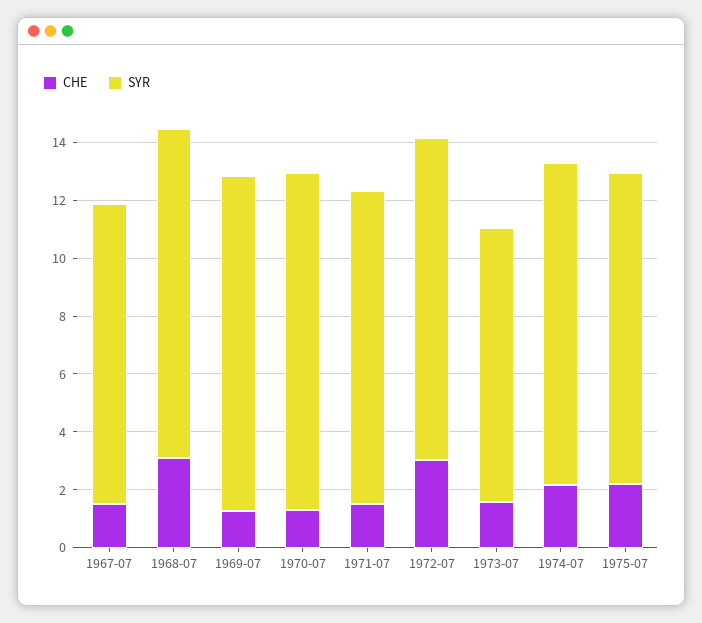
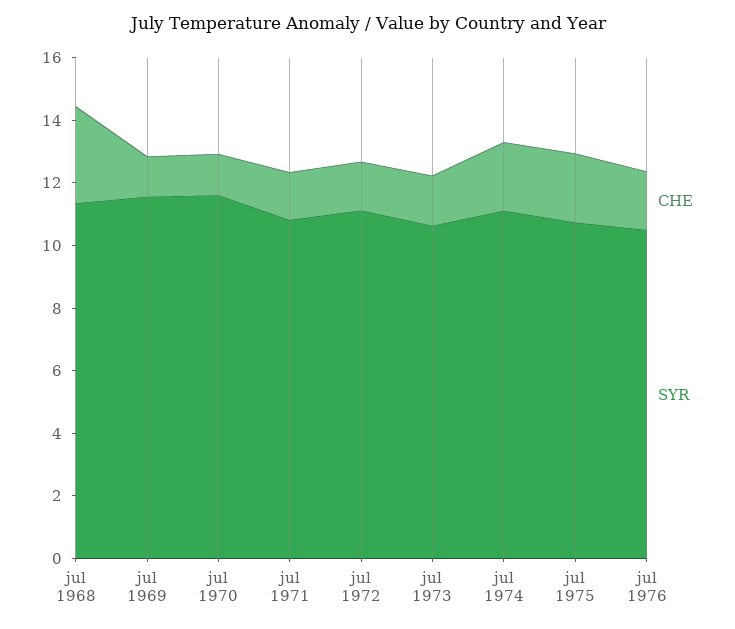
CHE, 1967-07: 1.5 -> none
SYR, 1967-07: 10.5 -> none
CHE, 1972-07: 3 -> 1.5
SYR, 1973-07: 9.5 -> 10.5
CHE, jul 1976: none -> 2
SYR, jul 1976: none -> 10.5

